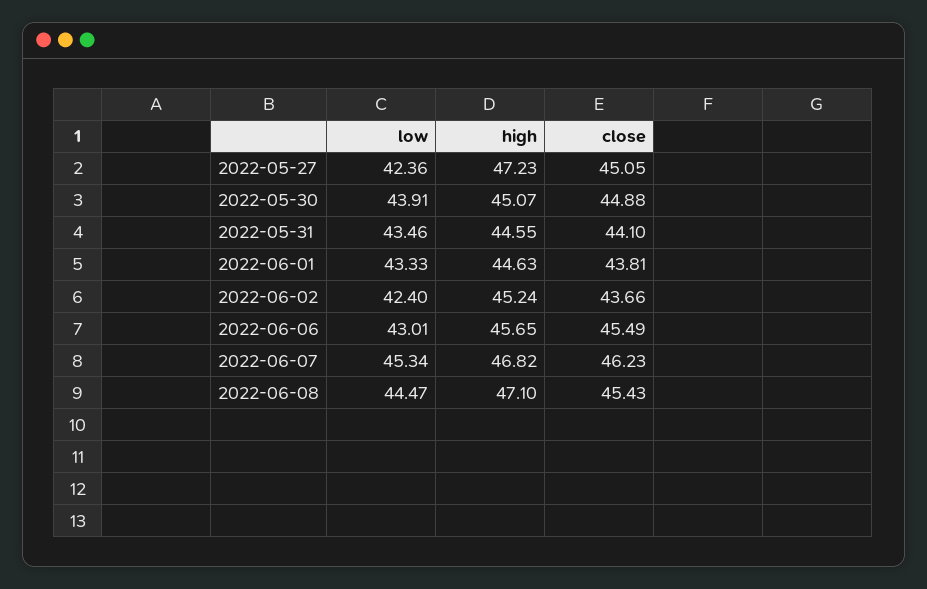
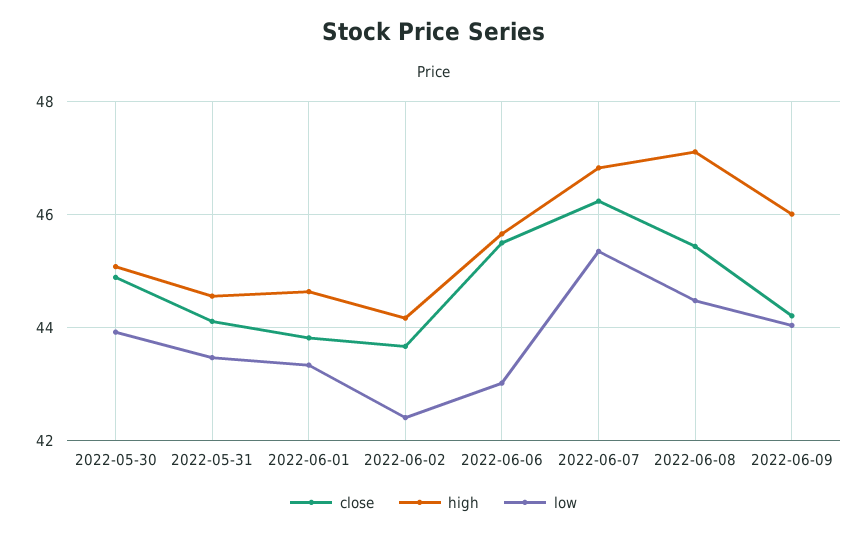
low, 2022-05-27: 42.36 -> none
high, 2022-05-27: 47.23 -> none
close, 2022-05-27: 45.05 -> none
high, 2022-06-02: 45.24 -> 44.2
close, 2022-06-09: none -> 44.2
high, 2022-06-09: none -> 46
low, 2022-06-09: none -> 44

